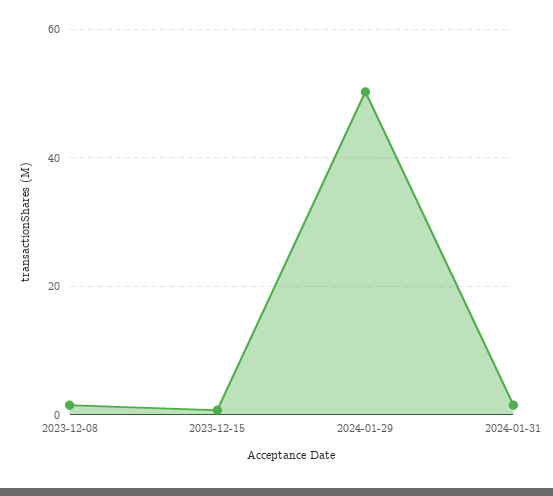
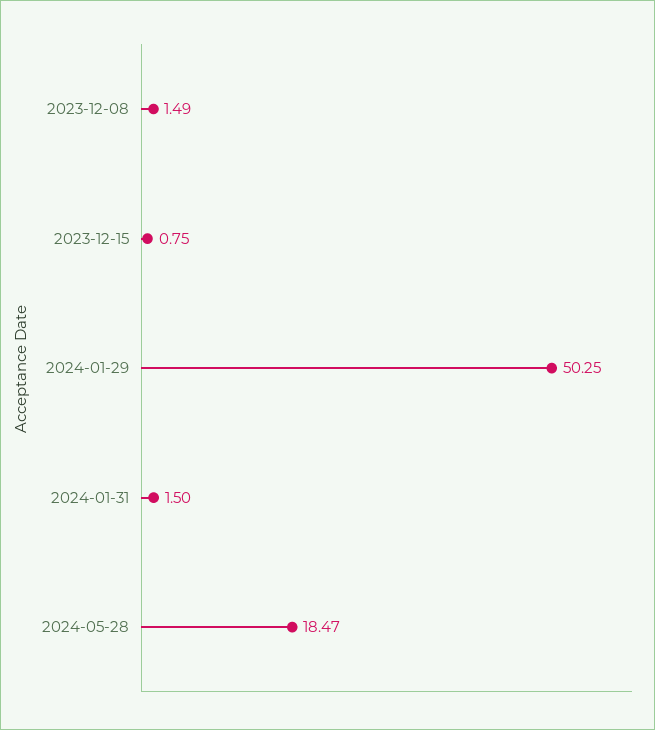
2024-05-28: none -> 18.47

